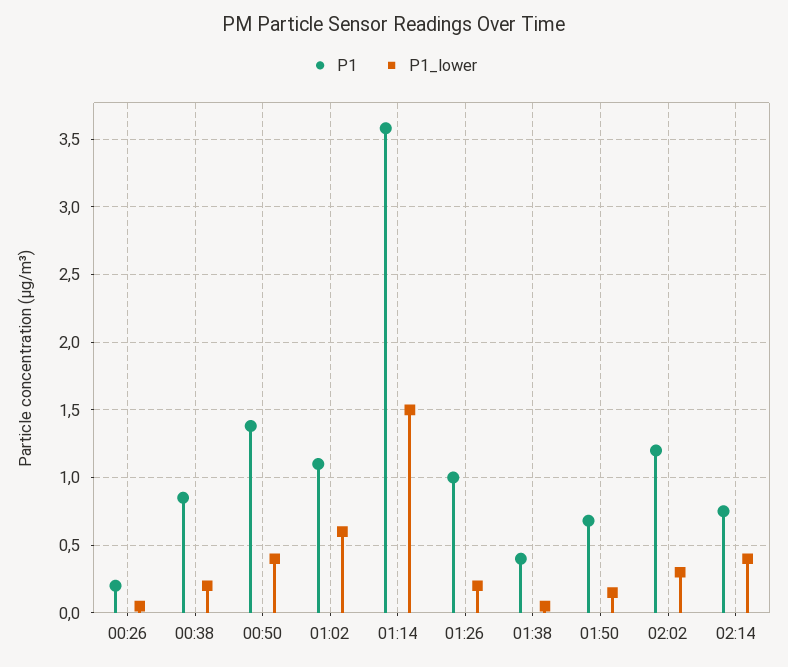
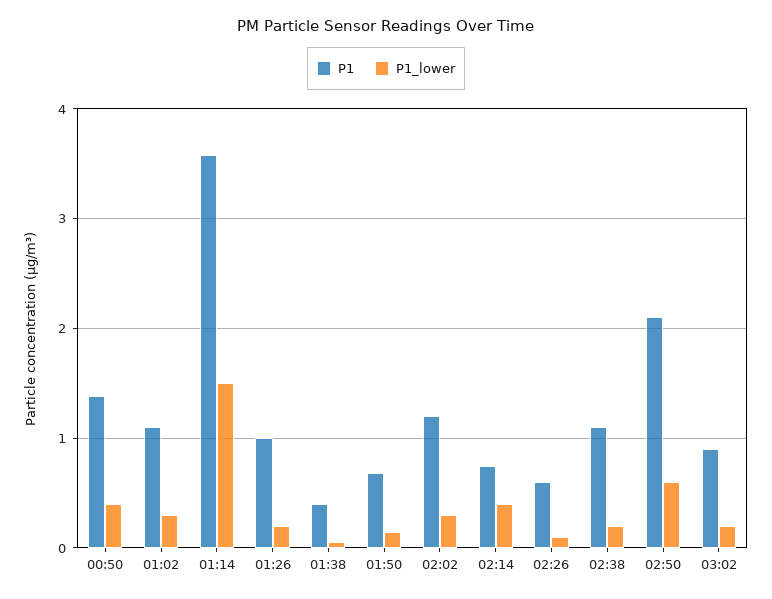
P1, 00:26: 0.2 -> none
P1_lower, 00:26: 0.05 -> none
P1, 00:38: 0.85 -> none
P1_lower, 00:38: 0.2 -> none
P1_lower, 01:02: 0.6 -> 0.3
P1, 02:26: none -> 0.6
P1_lower, 02:26: none -> 0.1
P1, 02:38: none -> 1.1
P1_lower, 02:38: none -> 0.2
P1, 02:50: none -> 2.1
P1_lower, 02:50: none -> 0.6
P1, 03:02: none -> 0.9
P1_lower, 03:02: none -> 0.2

